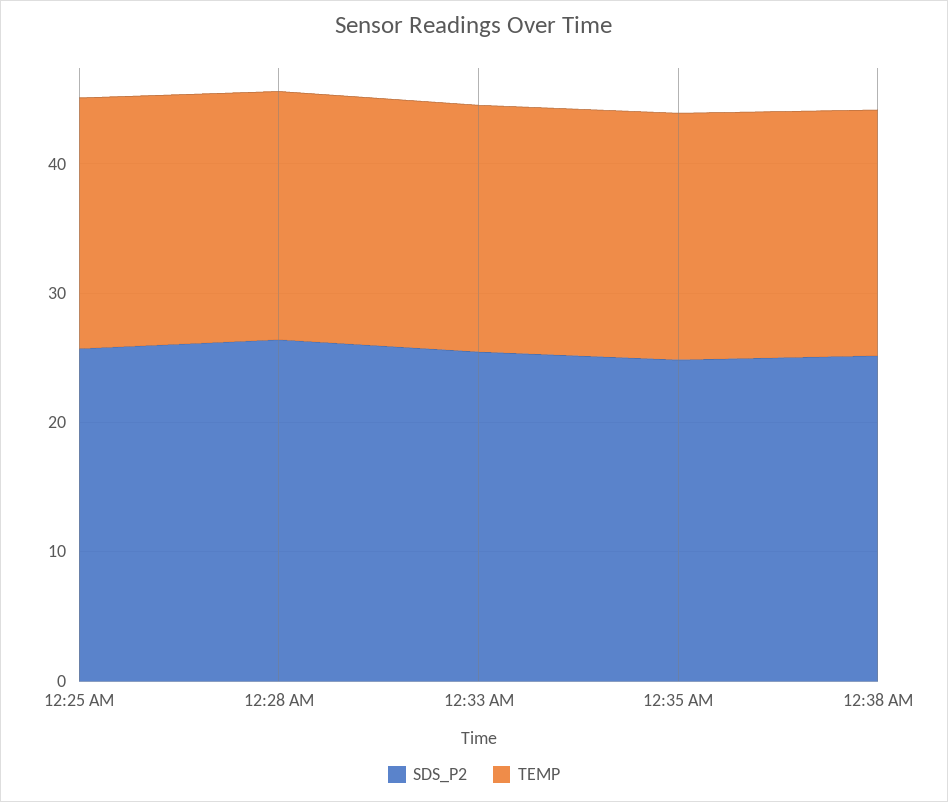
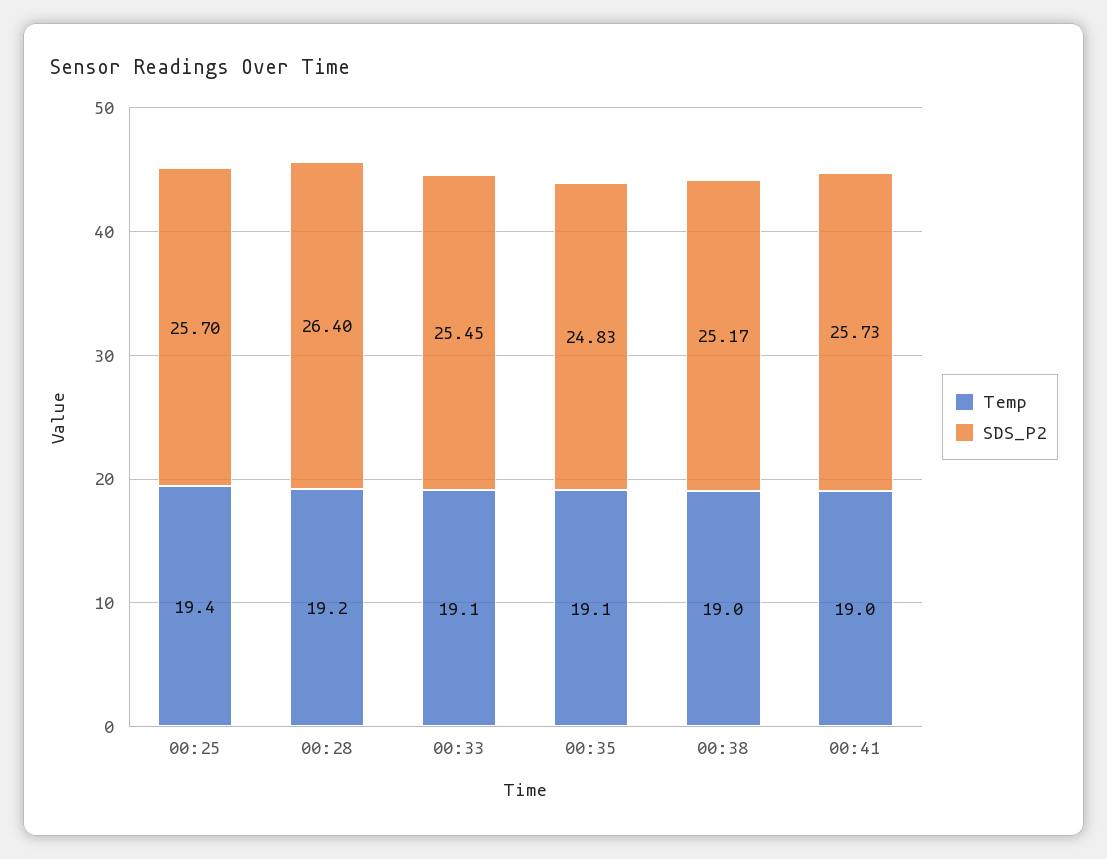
TEMP, 00:41: none -> 19
SDS_P2, 00:41: none -> 25.73

